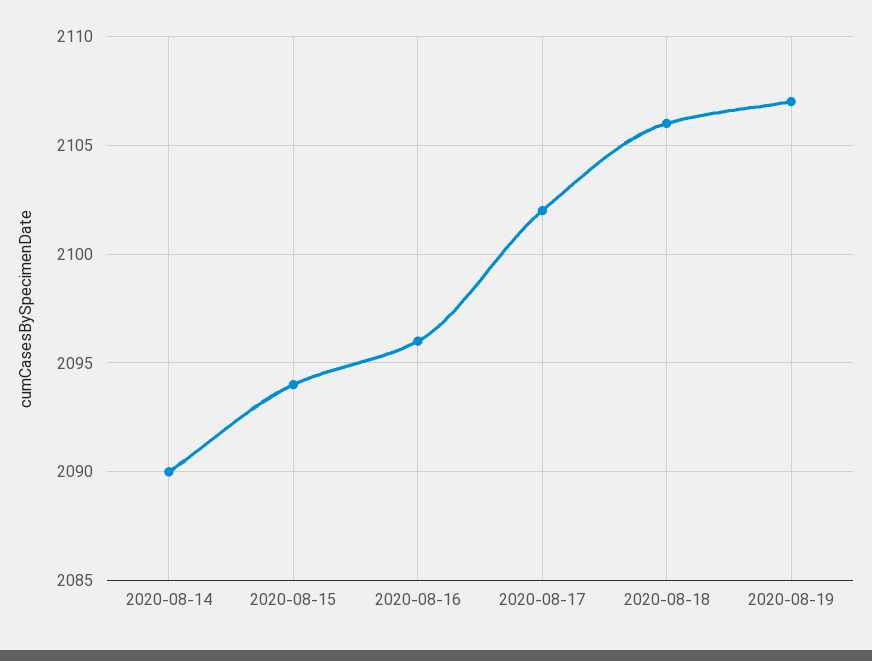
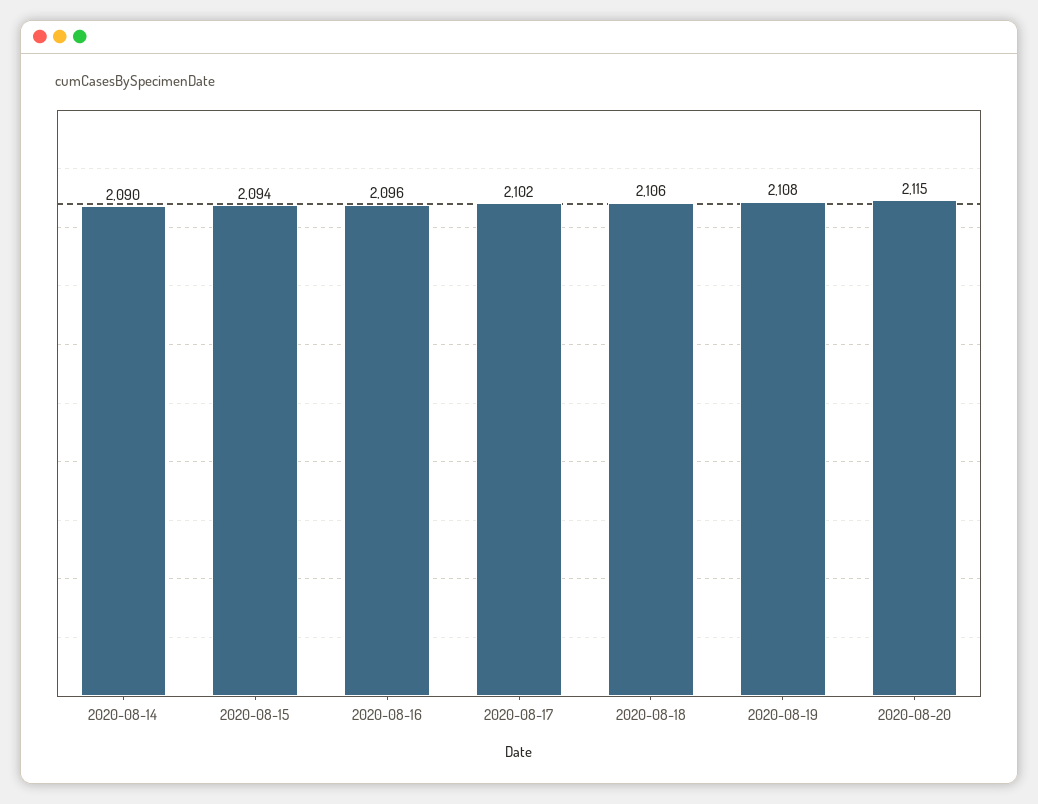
2020-08-19: 2107 -> 2108
2020-08-20: none -> 2115

